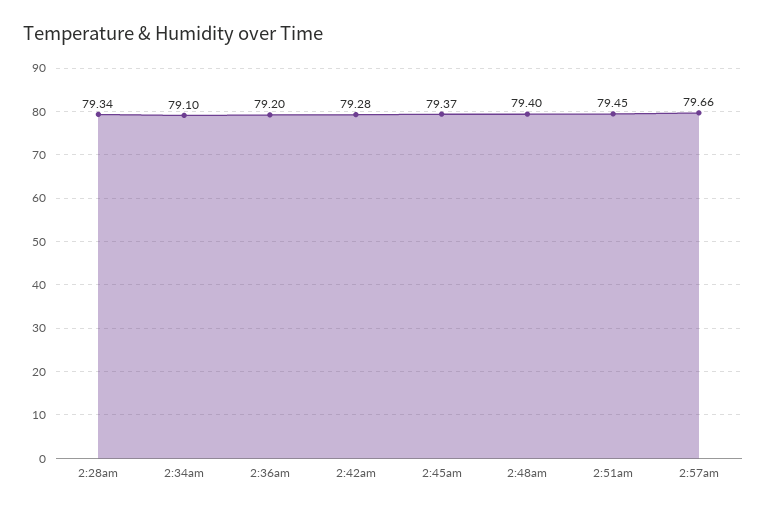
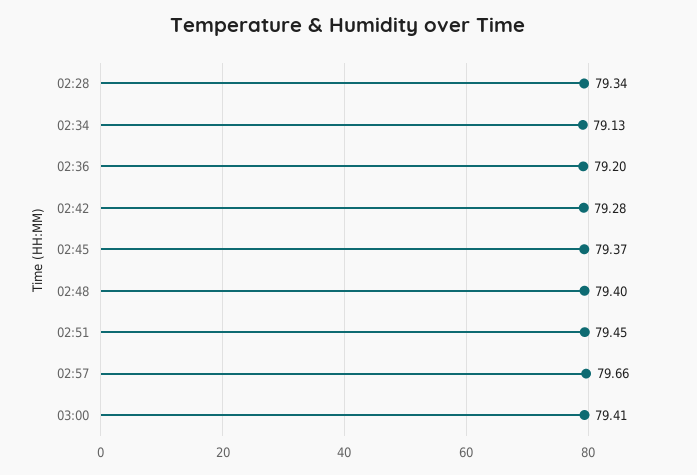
2:34am: 79.1 -> 79.13
03:00: none -> 79.41

